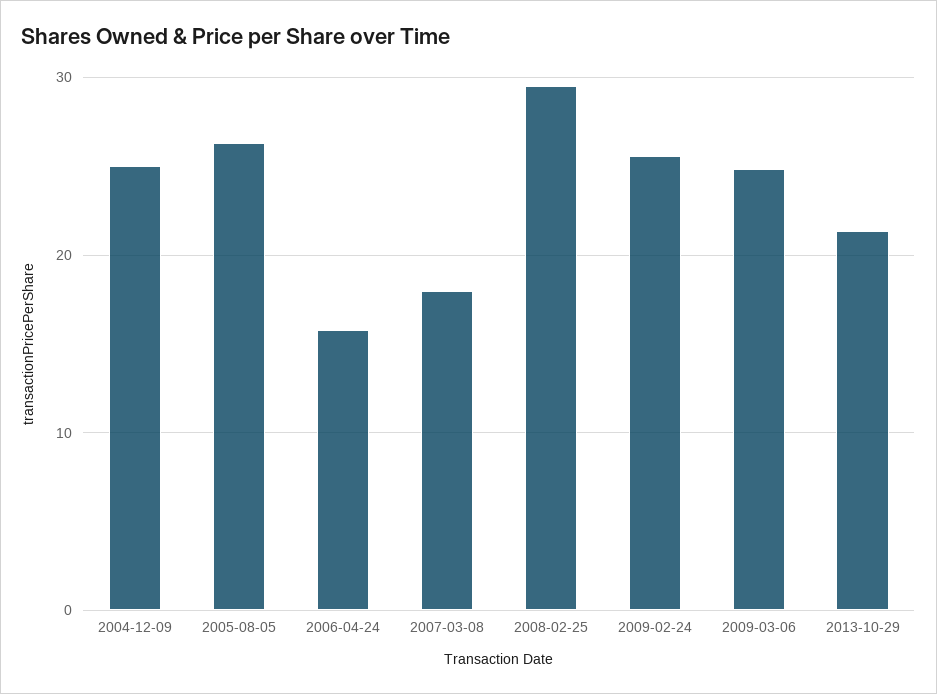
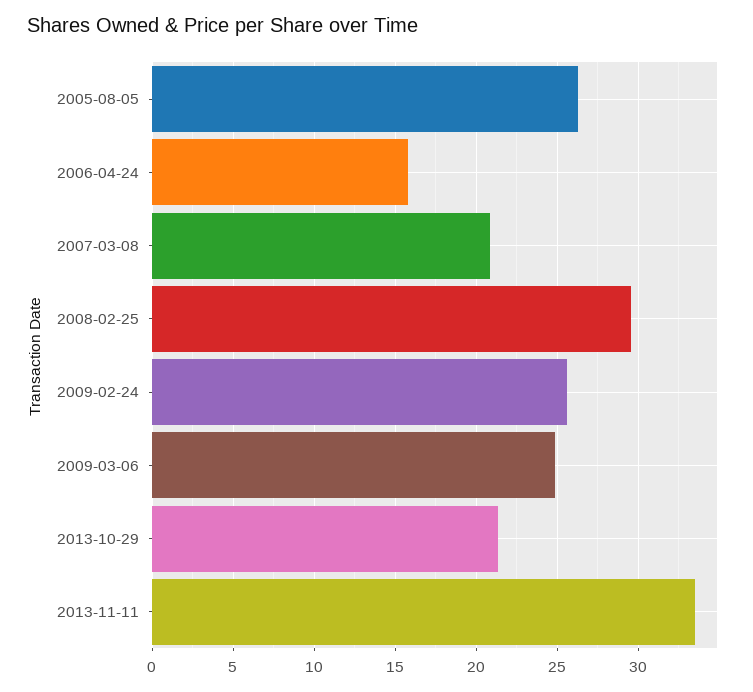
2004-12-09: 25 -> none
2007-03-08: 18 -> 21
2013-11-11: none -> 33.5

